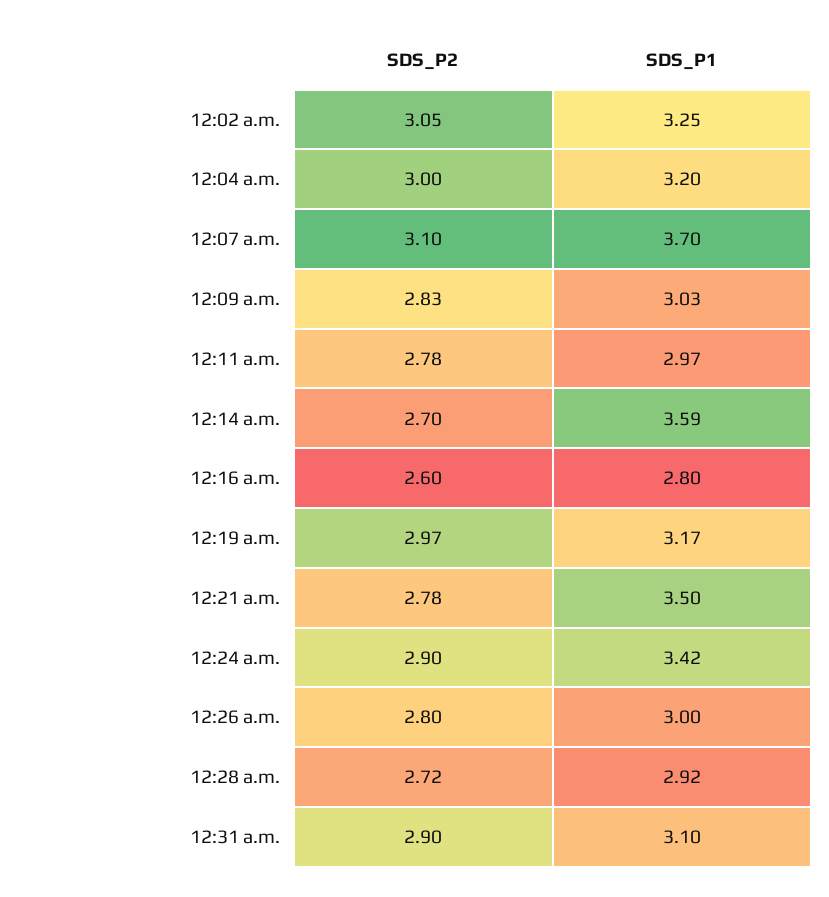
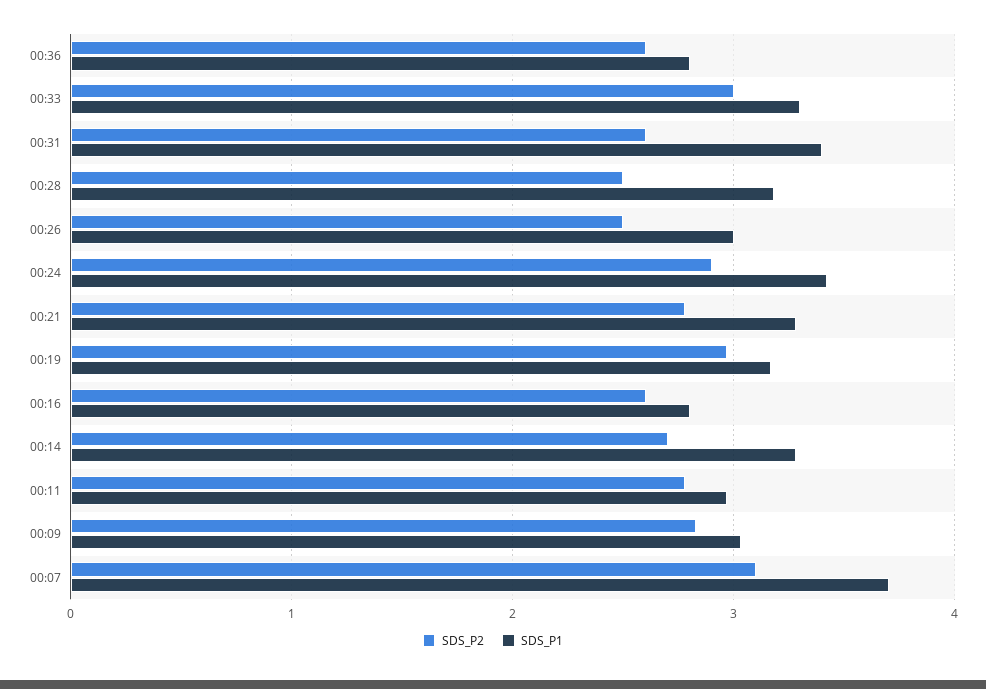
SDS_P2, 12:02 a.m.: 3.05 -> none
SDS_P1, 12:02 a.m.: 3.25 -> none
SDS_P2, 12:04 a.m.: 3 -> none
SDS_P1, 12:04 a.m.: 3.2 -> none
SDS_P1, 12:14 a.m.: 3.59 -> 3.3
SDS_P1, 12:21 a.m.: 3.5 -> 3.3
SDS_P2, 12:26 a.m.: 2.8 -> 2.5
SDS_P2, 12:28 a.m.: 2.72 -> 2.5
SDS_P1, 12:28 a.m.: 2.92 -> 3.2
SDS_P2, 12:31 a.m.: 2.9 -> 2.6
SDS_P1, 12:31 a.m.: 3.1 -> 3.4
SDS_P2, 00:36: none -> 2.6
SDS_P1, 00:36: none -> 2.8
SDS_P2, 00:33: none -> 3
SDS_P1, 00:33: none -> 3.3

